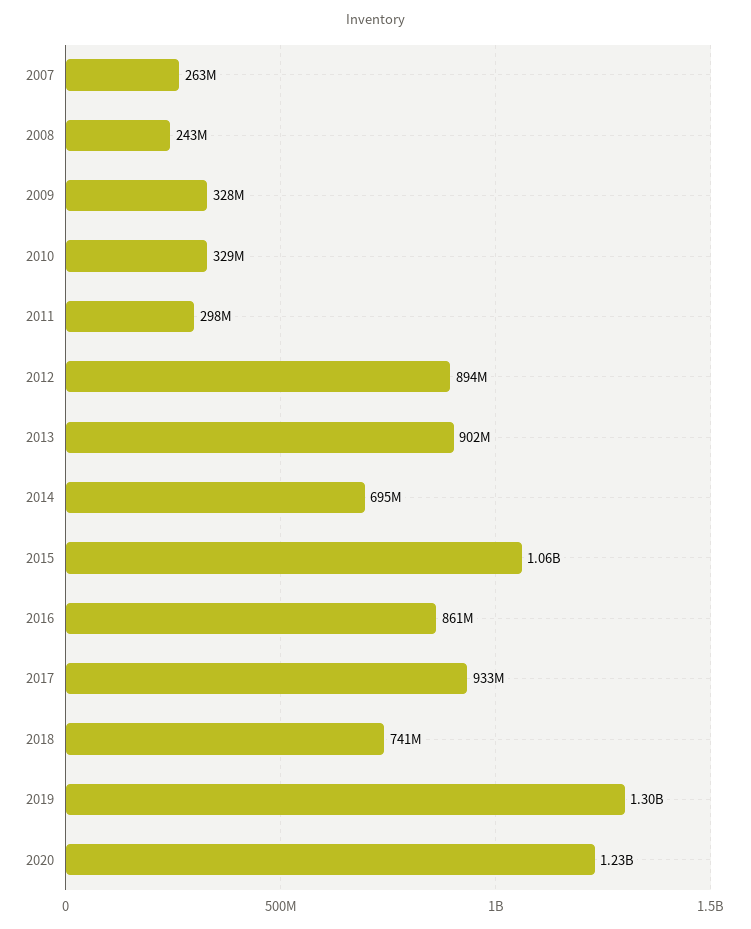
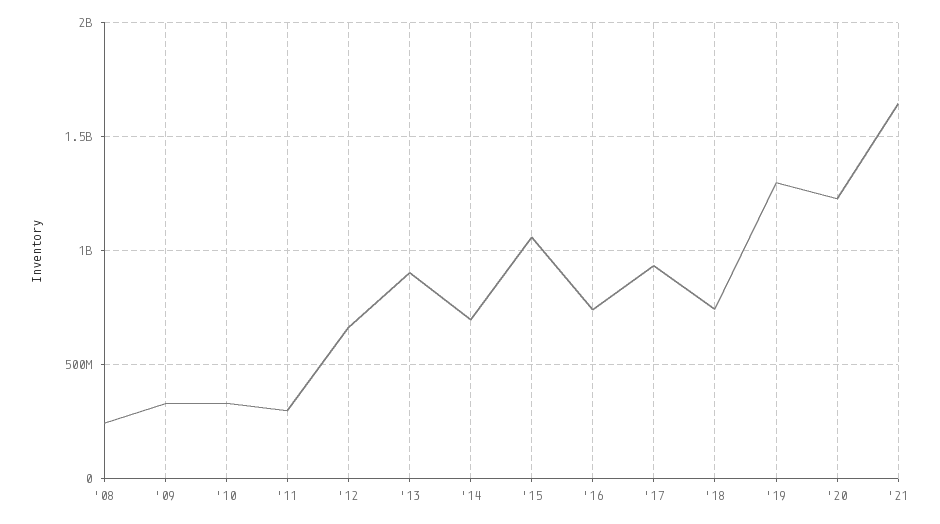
2007: 263000000 -> none
2012: 894000000 -> 650000000
2016: 861000000 -> 750000000
'21: none -> 1650000000

